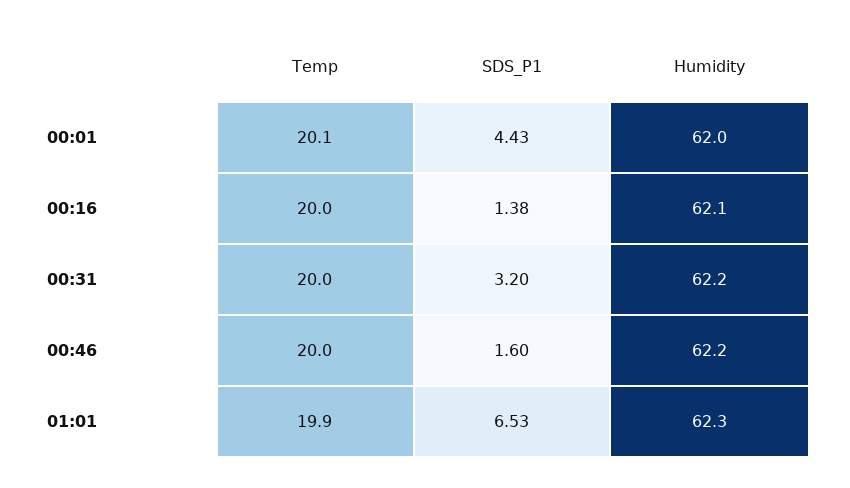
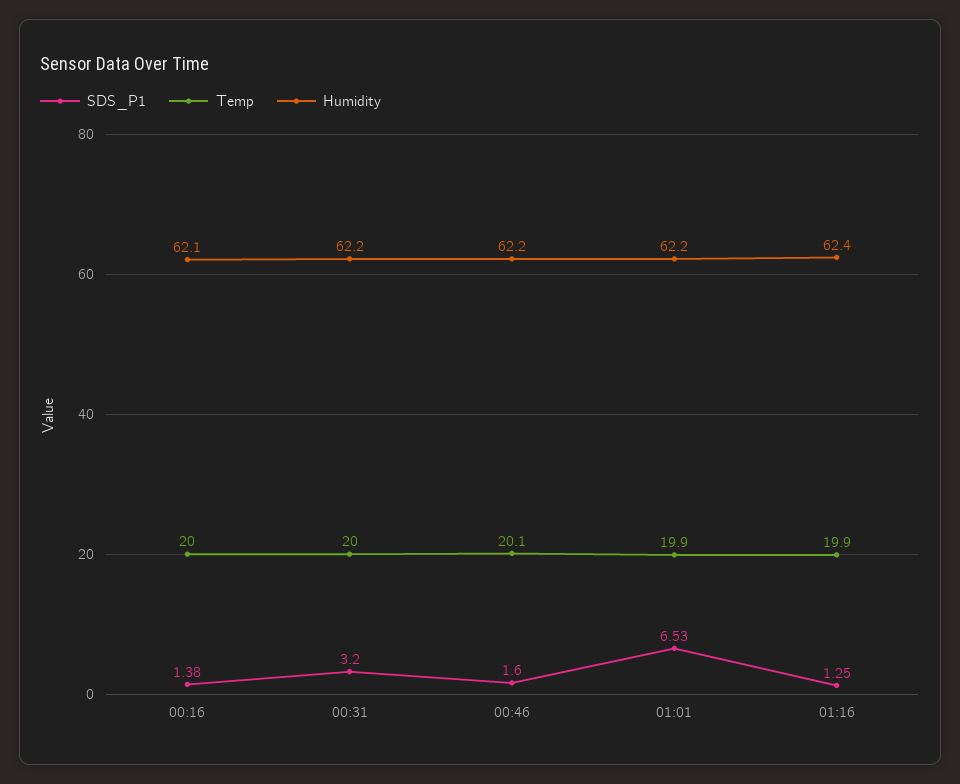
Temp, 00:01: 20.1 -> none
SDS_P1, 00:01: 4.43 -> none
Humidity, 00:01: 62 -> none
Temp, 00:46: 20 -> 20.1
Humidity, 01:01: 62.3 -> 62.2
SDS_P1, 01:16: none -> 1.25
Temp, 01:16: none -> 19.9
Humidity, 01:16: none -> 62.4

